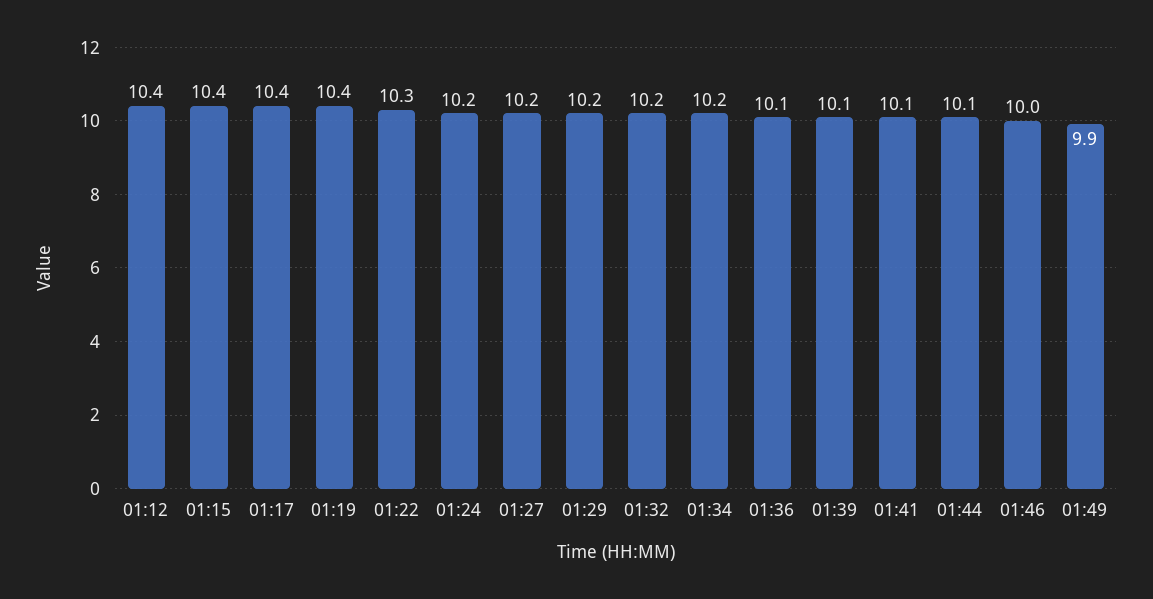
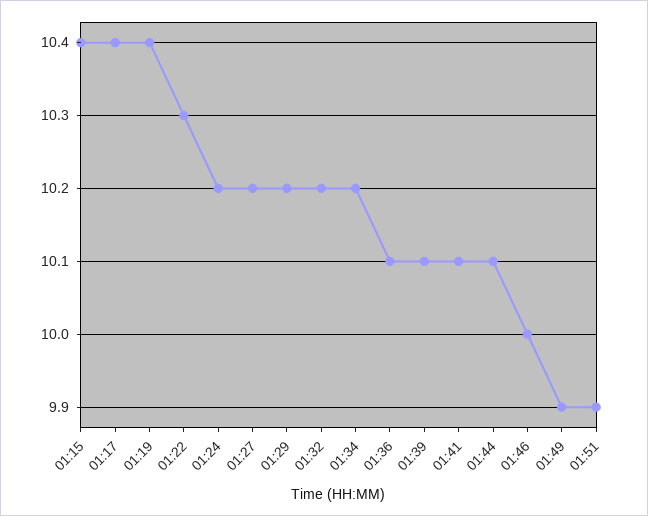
01:12: 10.4 -> none
01:51: none -> 9.9

